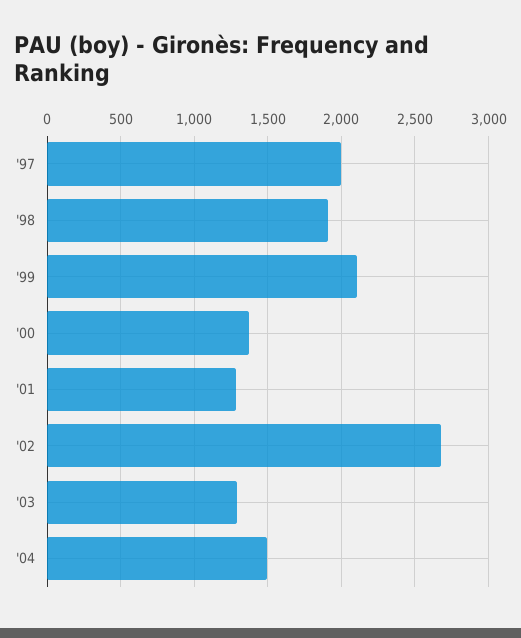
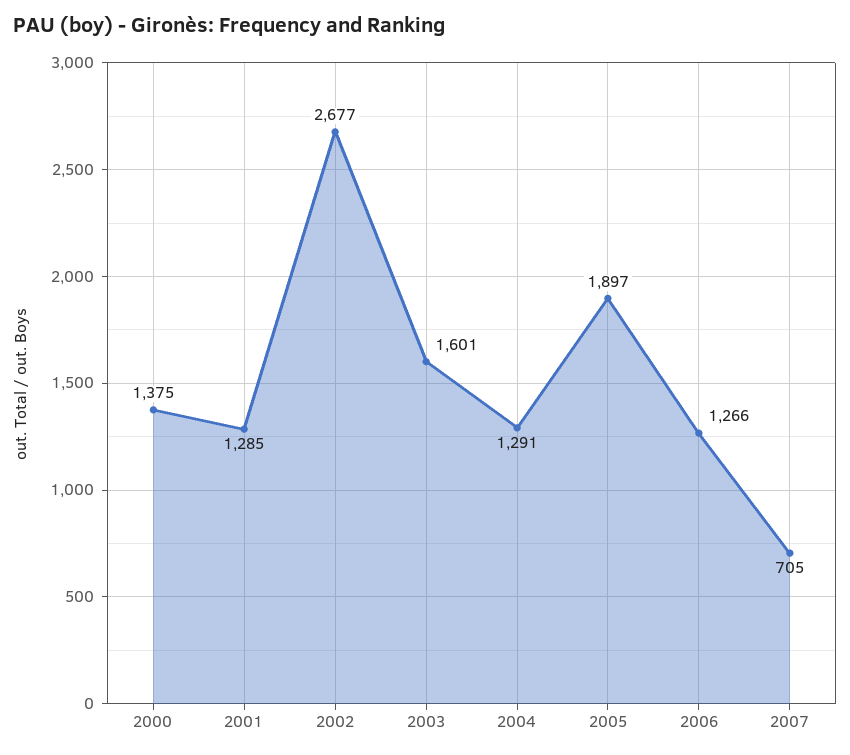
'97: 2000 -> none
'98: 1900 -> none
'99: 2100 -> none
'03: 1300 -> 1601
'04: 1500 -> 1291
2005: none -> 1897
2006: none -> 1266
2007: none -> 705

